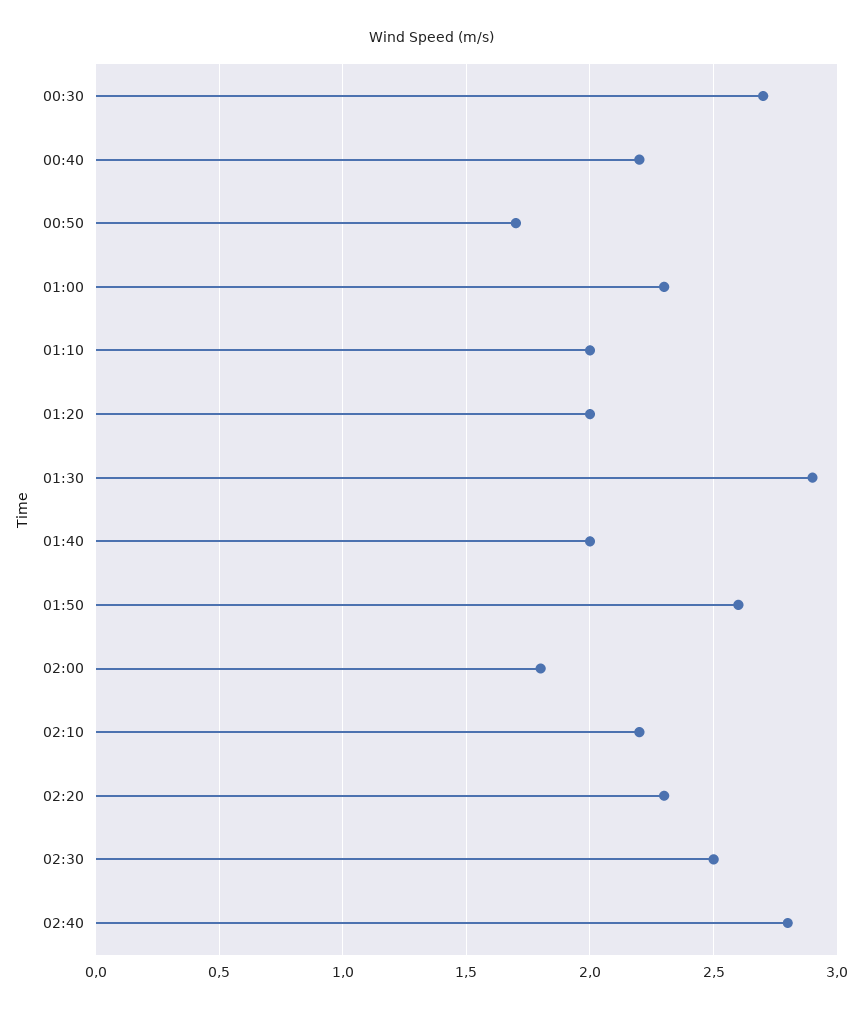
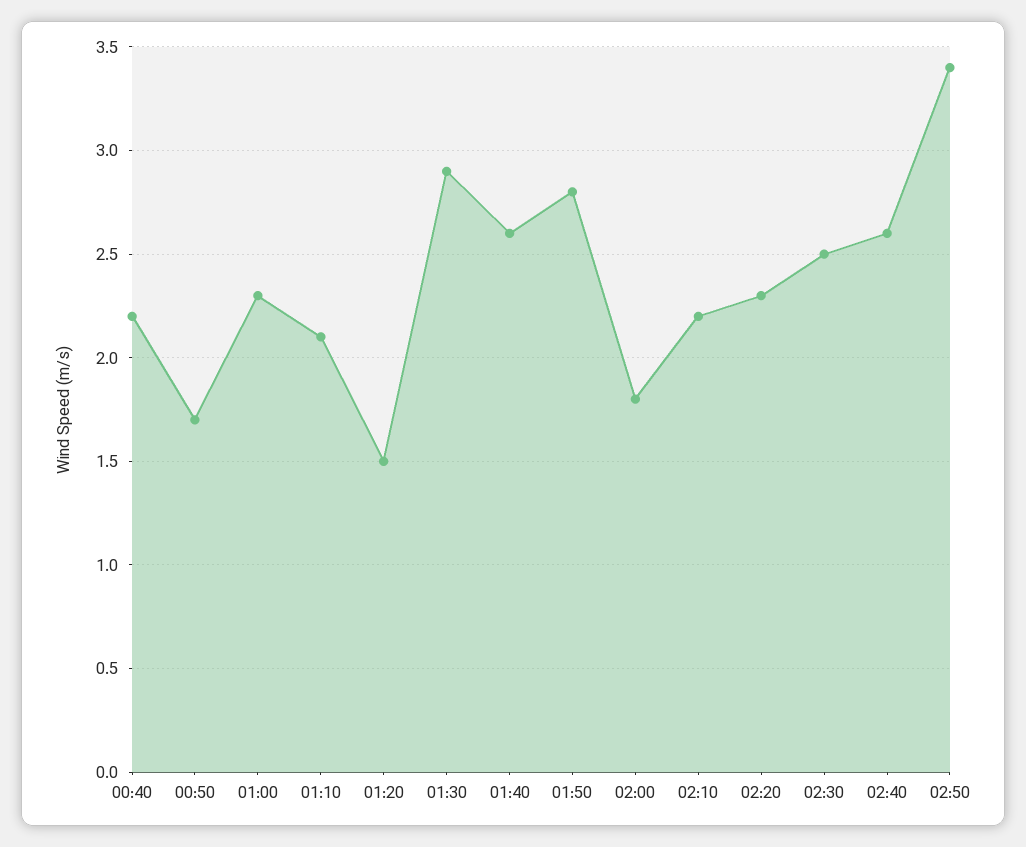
00:30: 2.7 -> none
01:10: 2 -> 2.1
01:20: 2 -> 1.5
01:40: 2 -> 2.6
01:50: 2.6 -> 2.8
02:40: 2.8 -> 2.6
02:50: none -> 3.4

